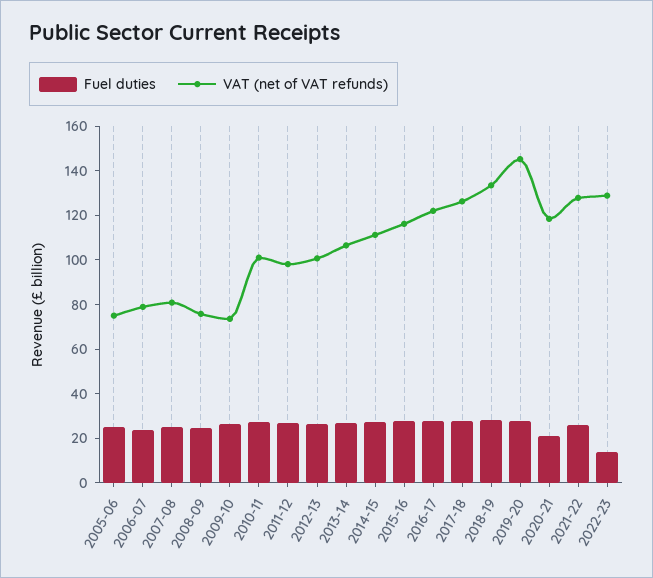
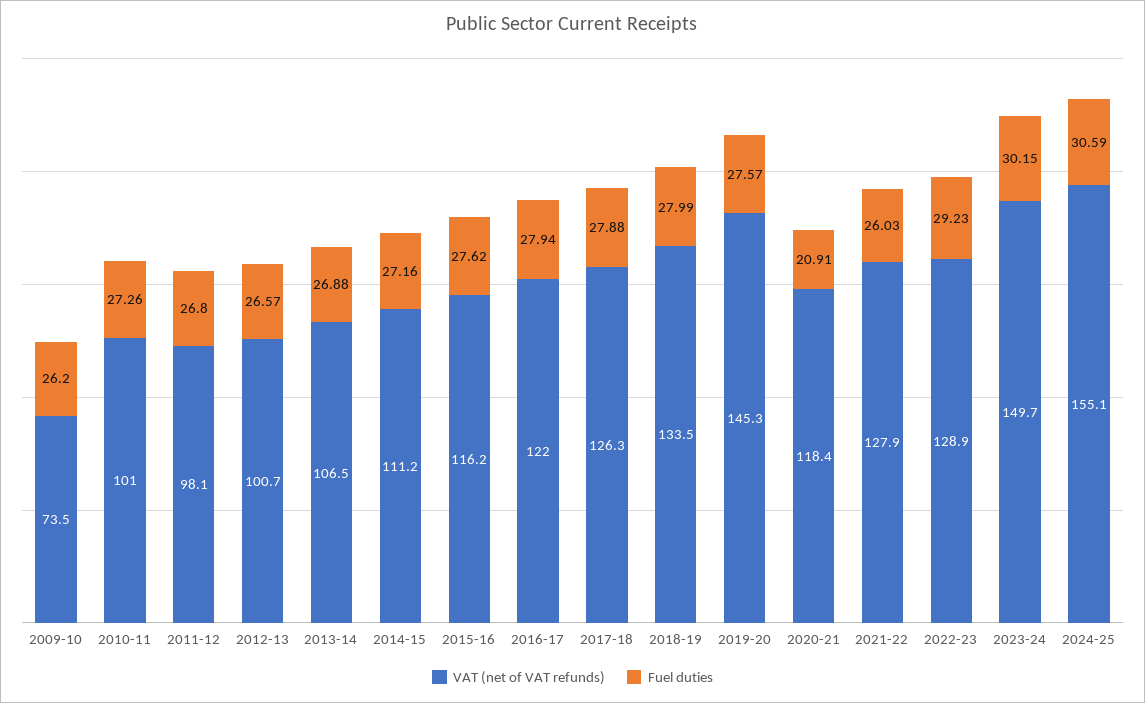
Fuel duties, 2005-06: 25 -> none
VAT (net of VAT refunds), 2005-06: 75 -> none
Fuel duties, 2006-07: 25 -> none
VAT (net of VAT refunds), 2006-07: 80 -> none
Fuel duties, 2007-08: 25 -> none
VAT (net of VAT refunds), 2007-08: 80 -> none
Fuel duties, 2008-09: 25 -> none
VAT (net of VAT refunds), 2008-09: 75 -> none
Fuel duties, 2022-23: 15 -> 29.23
VAT (net of VAT refunds), 2023-24: none -> 149.7
Fuel duties, 2023-24: none -> 30.15
VAT (net of VAT refunds), 2024-25: none -> 155.1
Fuel duties, 2024-25: none -> 30.59

